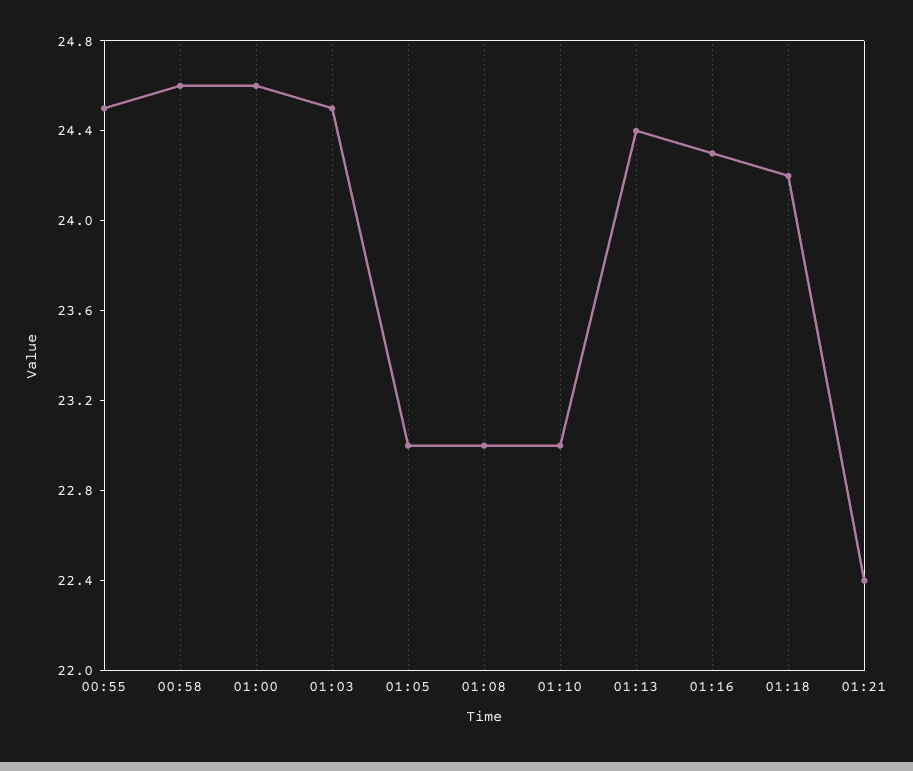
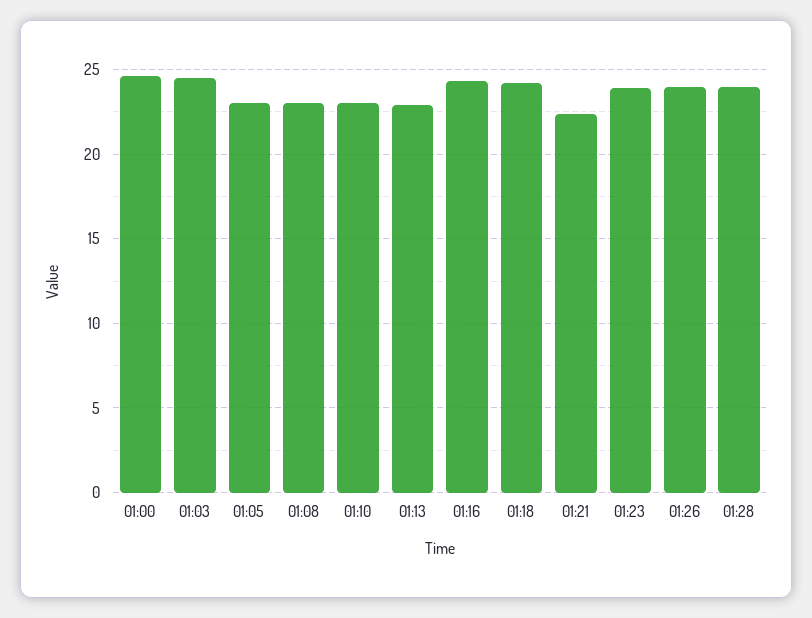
00:55: 24.5 -> none
00:58: 24.6 -> none
01:13: 24.4 -> 23
01:23: none -> 24
01:26: none -> 24
01:28: none -> 24

